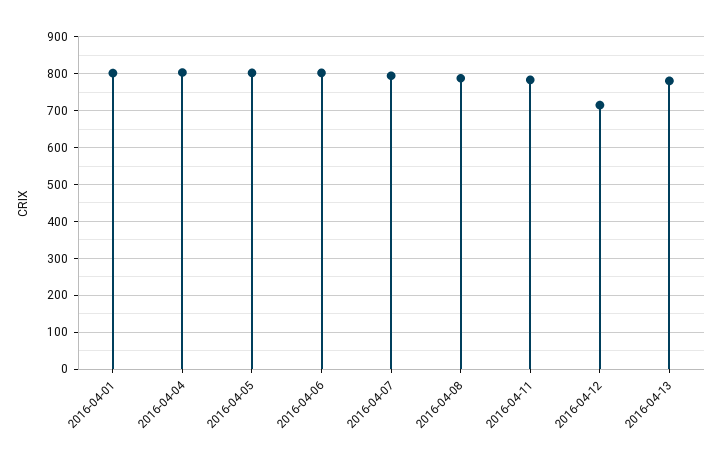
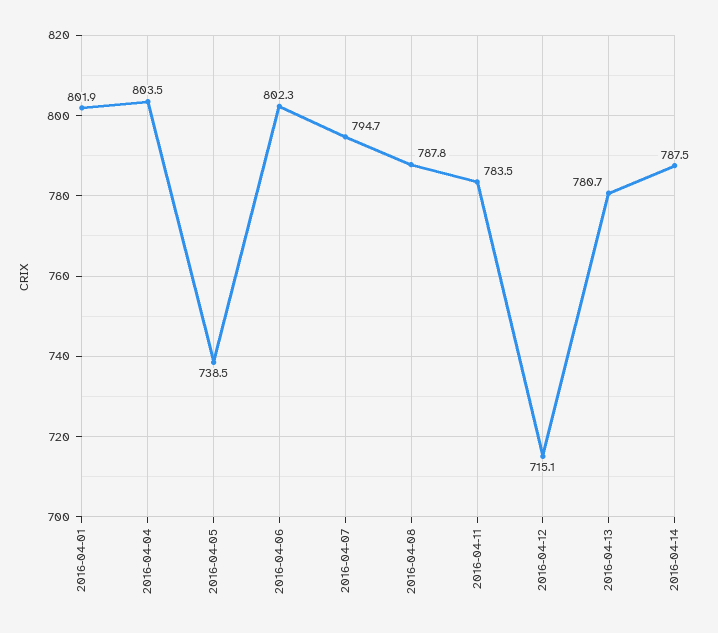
2016-04-05: 800 -> 738.5
2016-04-14: none -> 787.5

